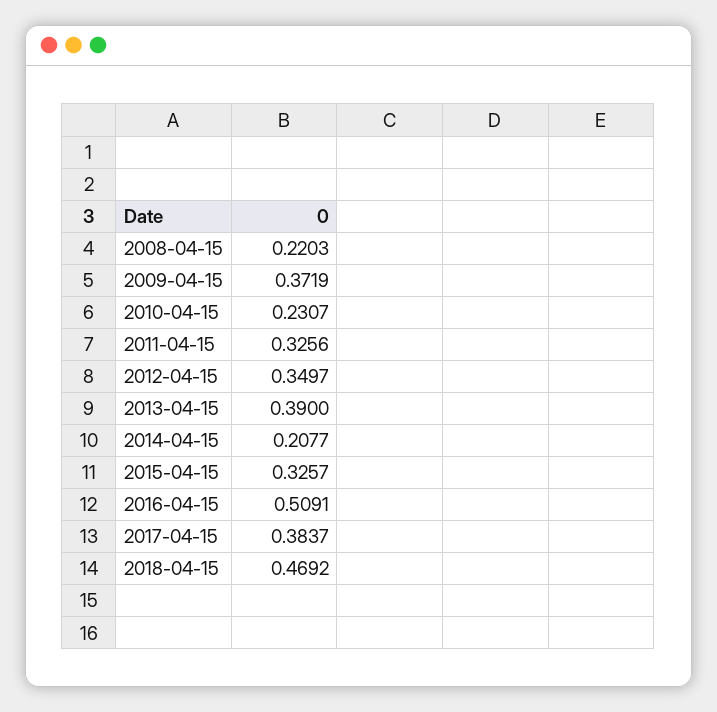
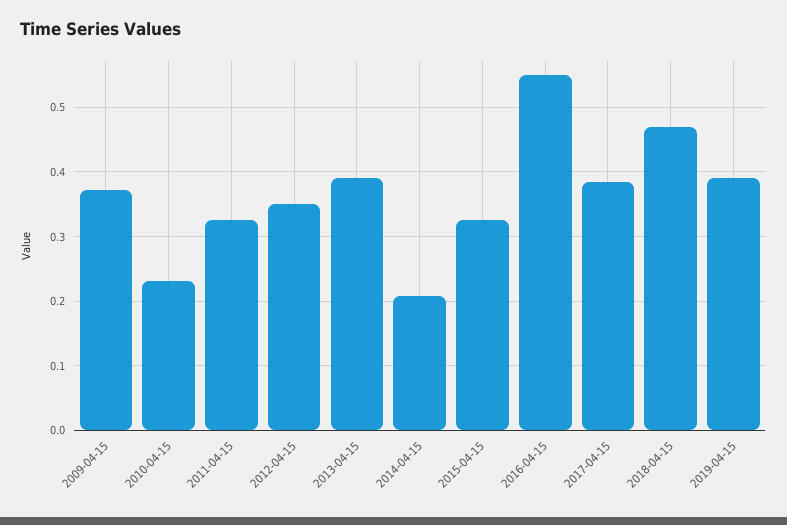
2008-04-15: 0.2203 -> none
2016-04-15: 0.5091 -> 0.55
2019-04-15: none -> 0.39

